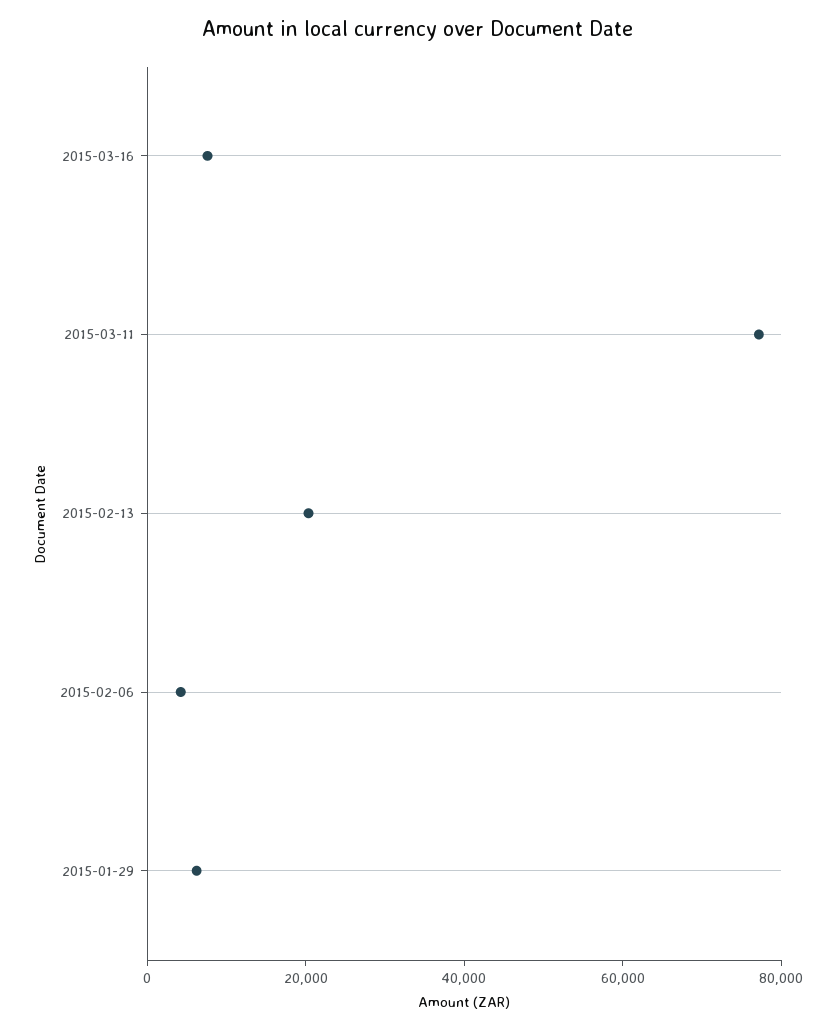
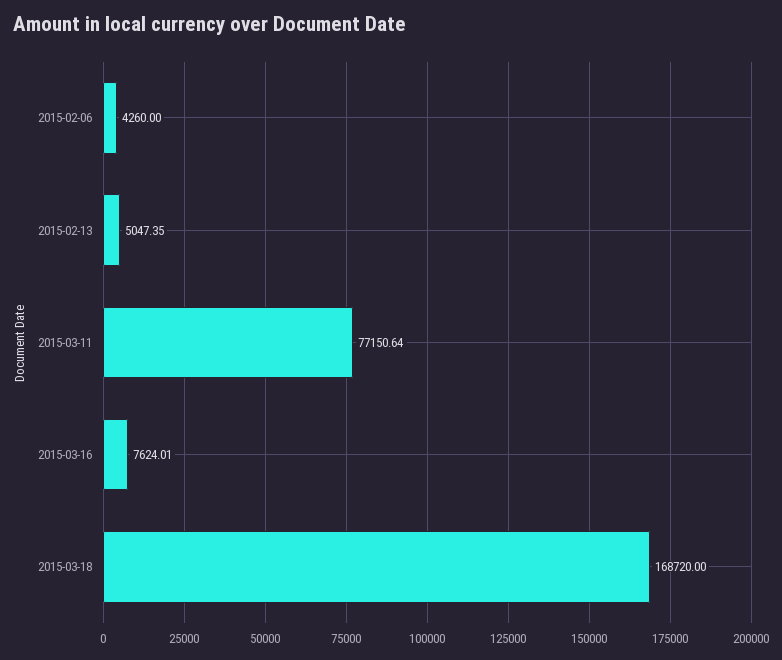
2015-02-13: 20000 -> 5047.35
2015-01-29: 5000 -> none
2015-03-18: none -> 168720

